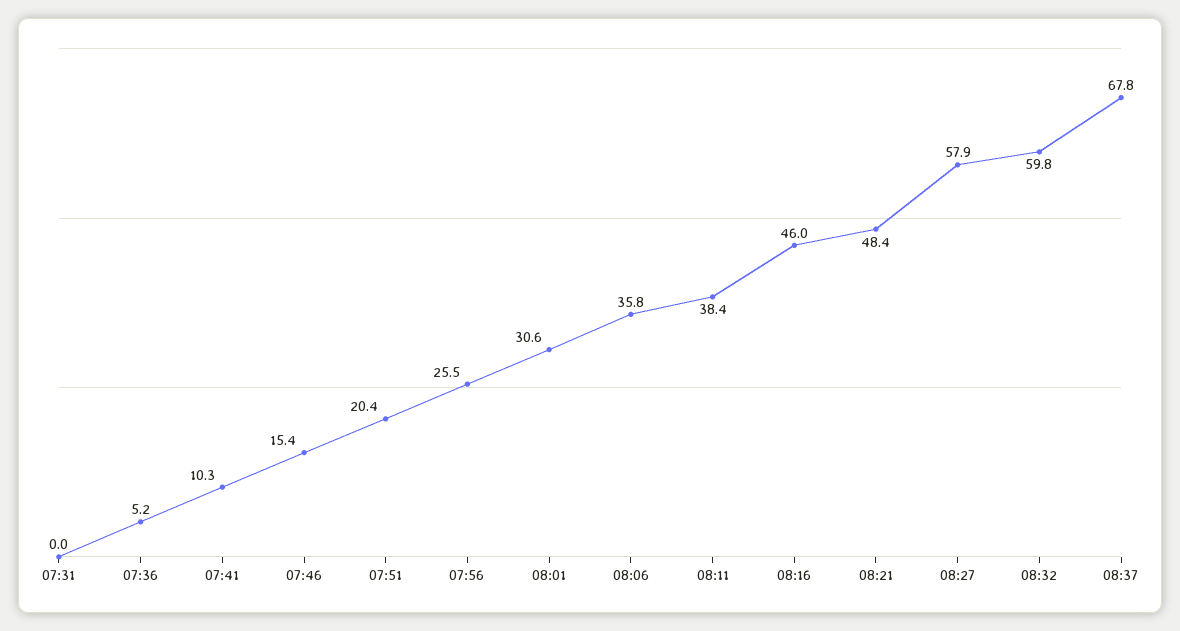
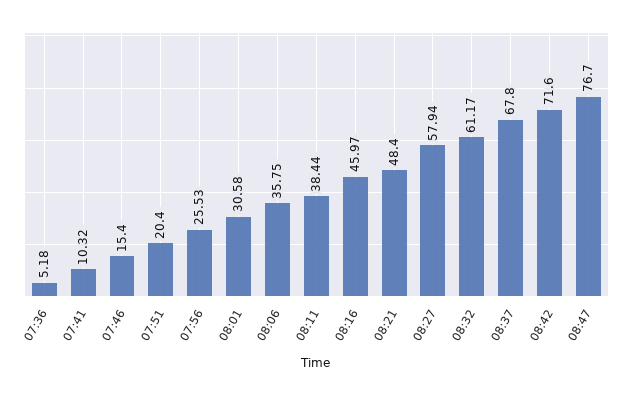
07:31: 0 -> none
08:32: 59.8 -> 61.17
08:42: none -> 71.6
08:47: none -> 76.7

